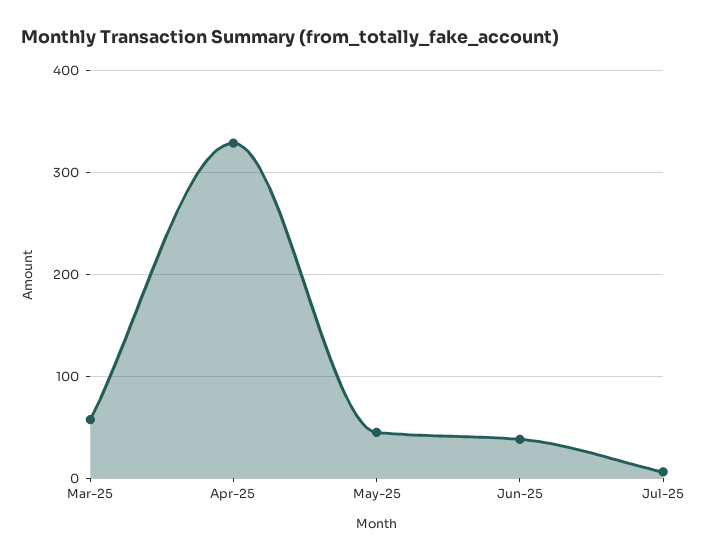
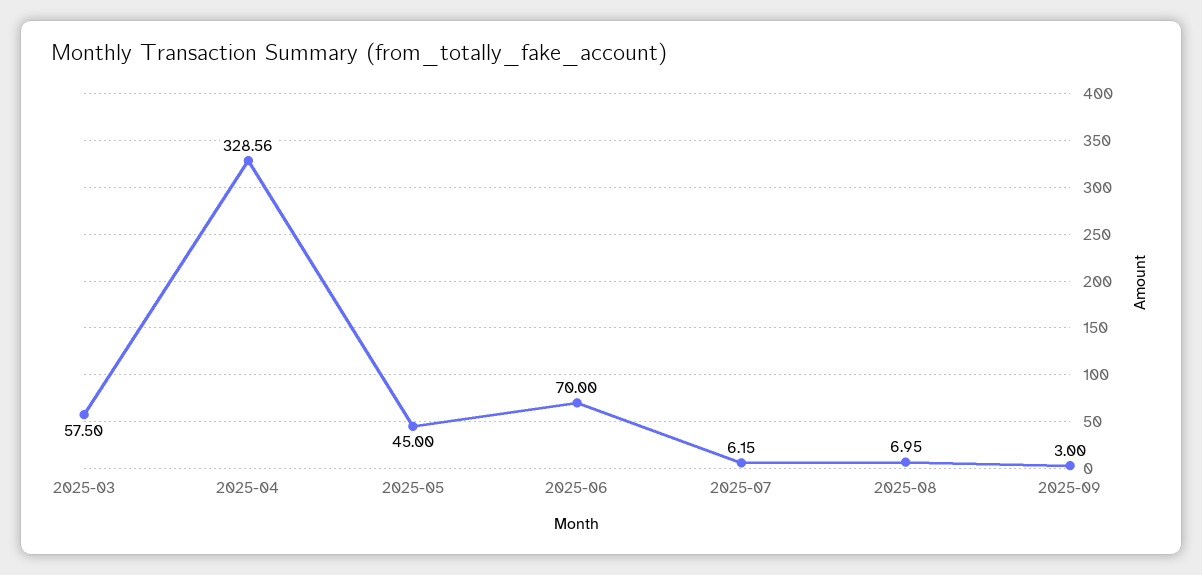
Jun-25: 40 -> 70
2025-08: none -> 6.95
2025-09: none -> 3

